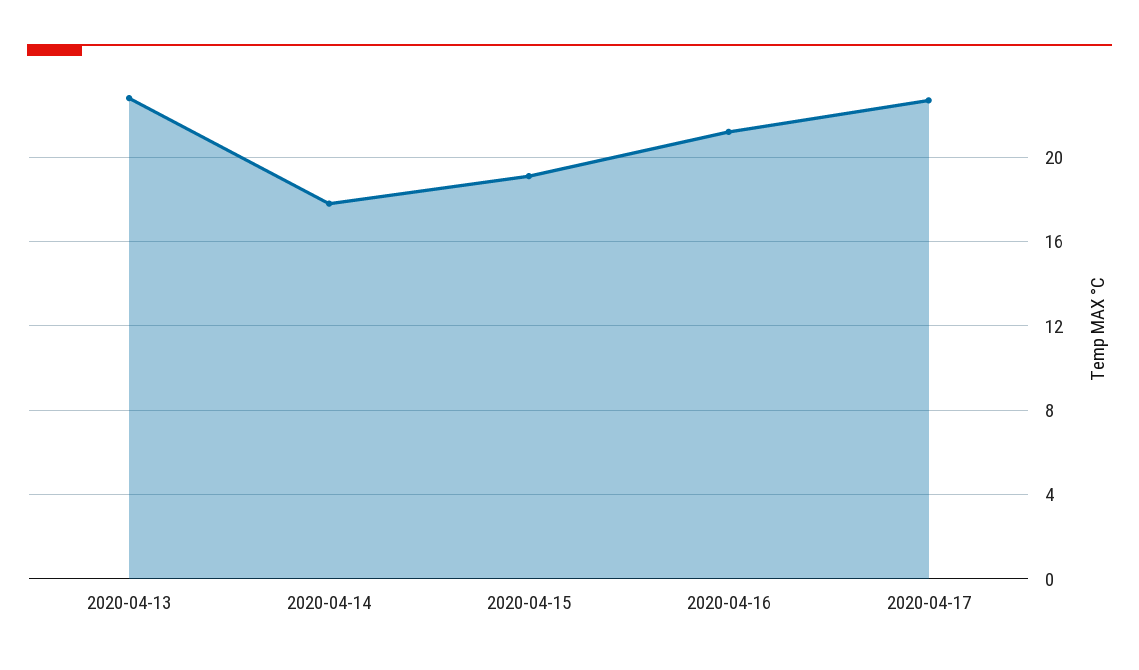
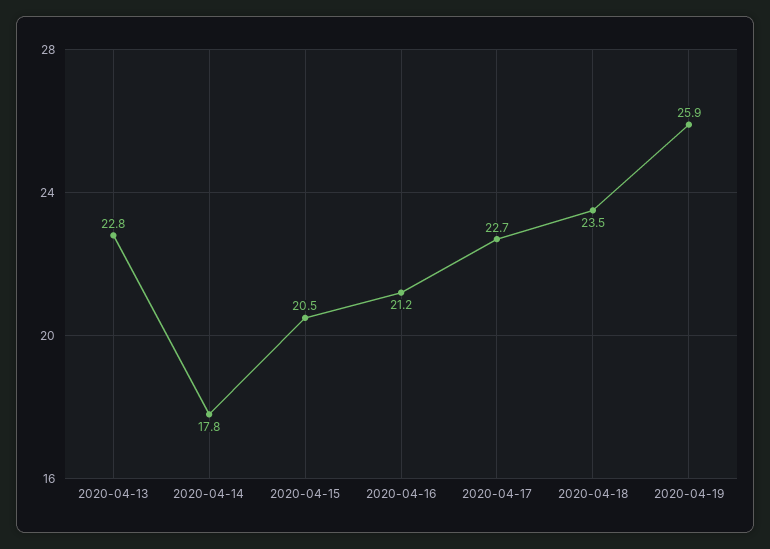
2020-04-15: 19 -> 20.5
2020-04-18: none -> 23.5
2020-04-19: none -> 25.9

